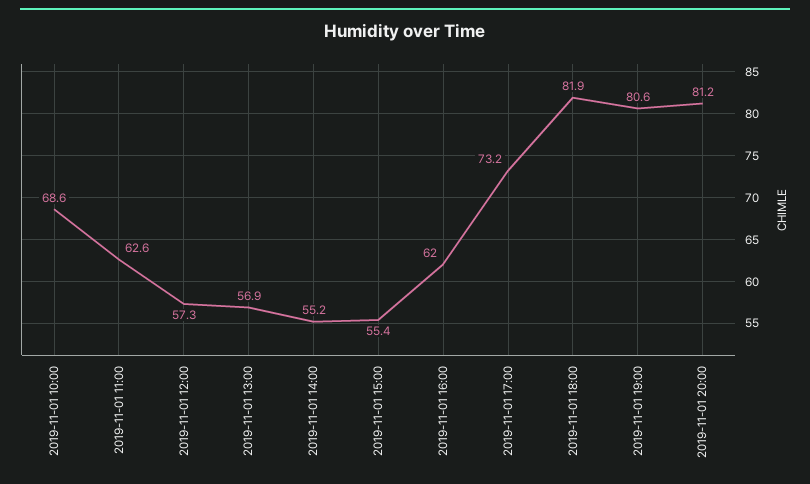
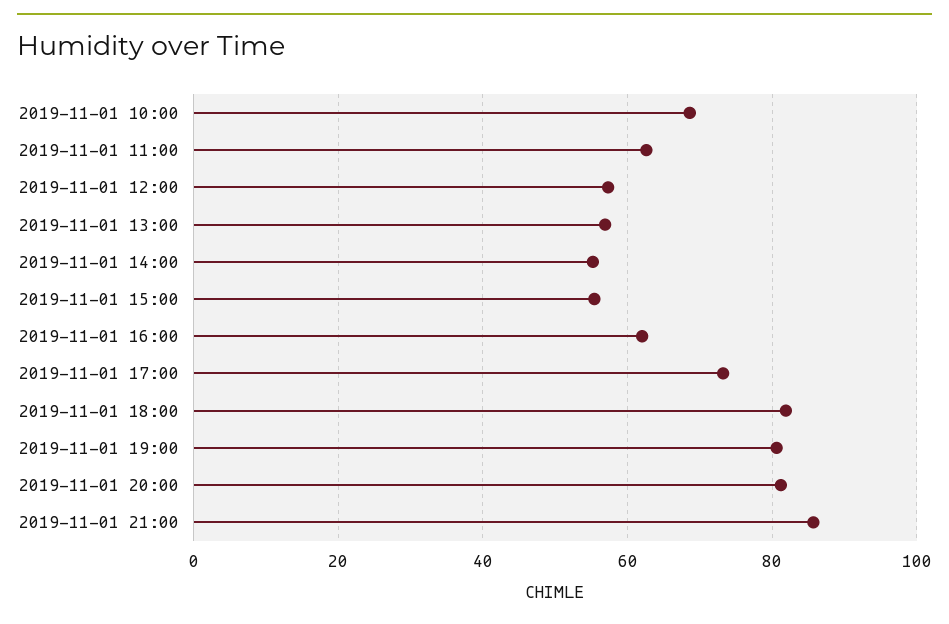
2019-11-01 21:00: none -> 86

